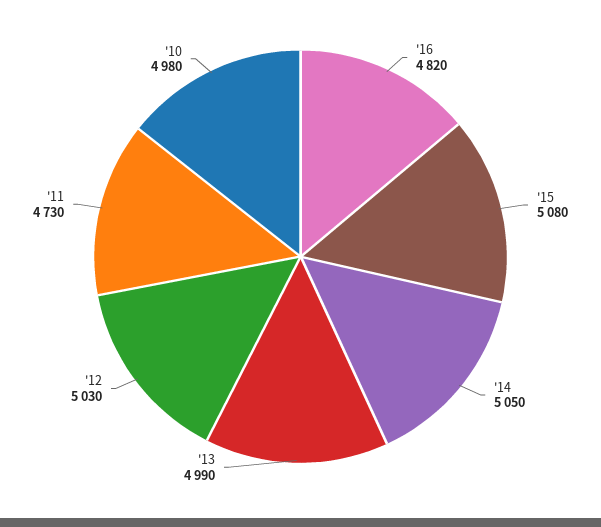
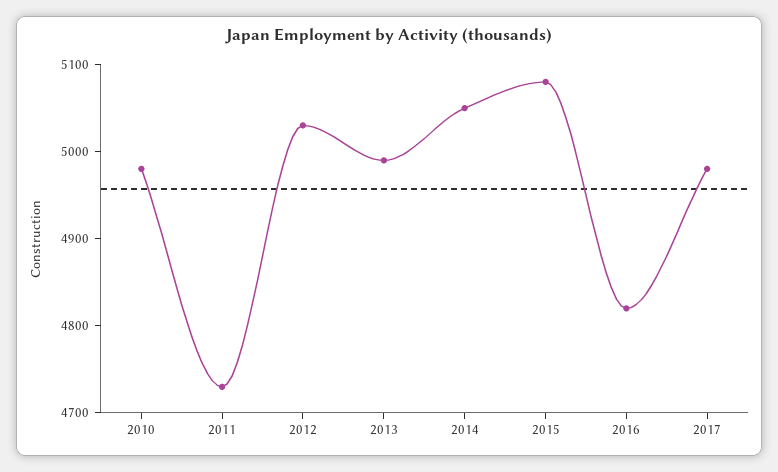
2017: none -> 4980

